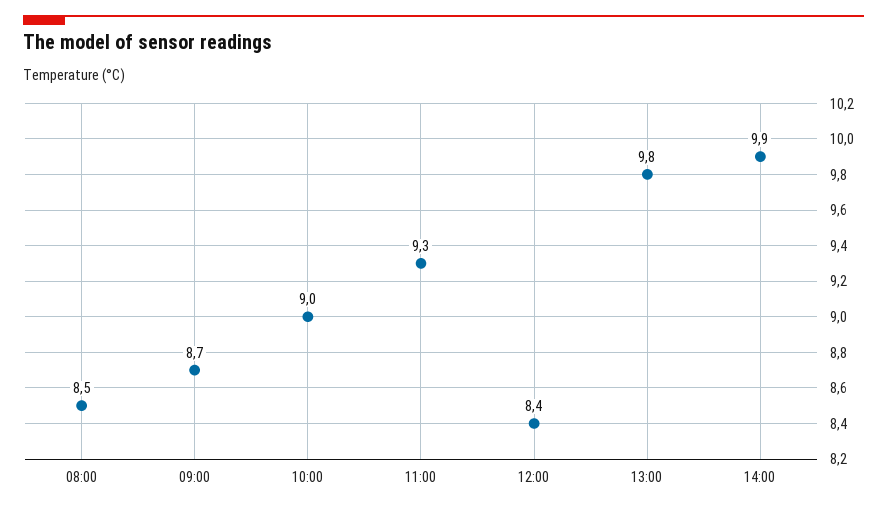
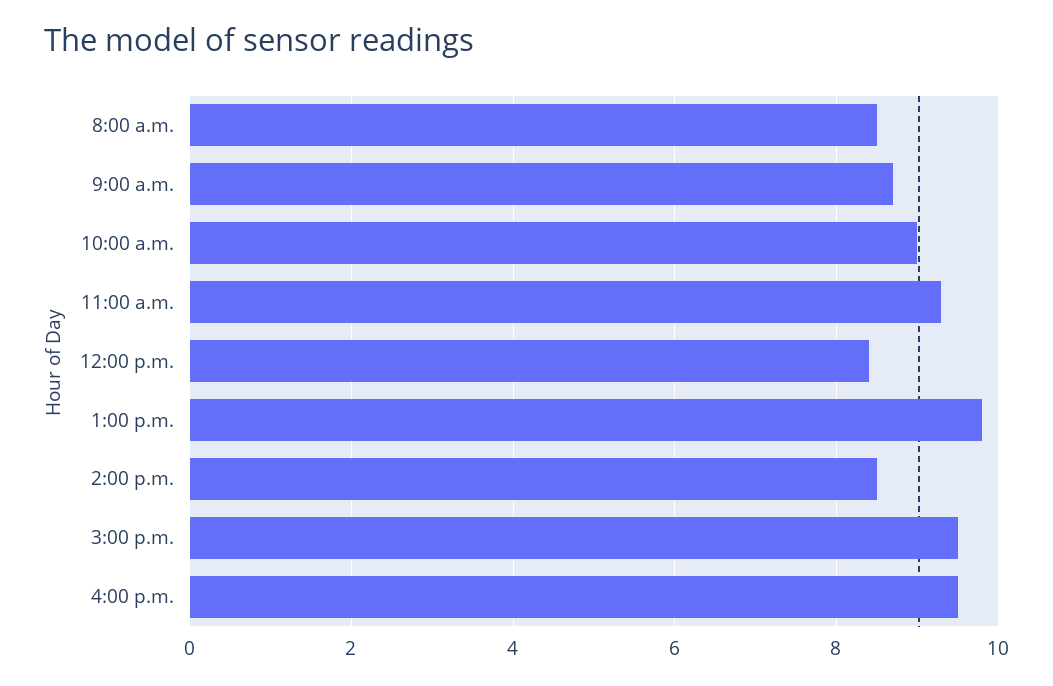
14:00: 9.9 -> 8.5
3:00 p.m.: none -> 9.5
4:00 p.m.: none -> 9.5

